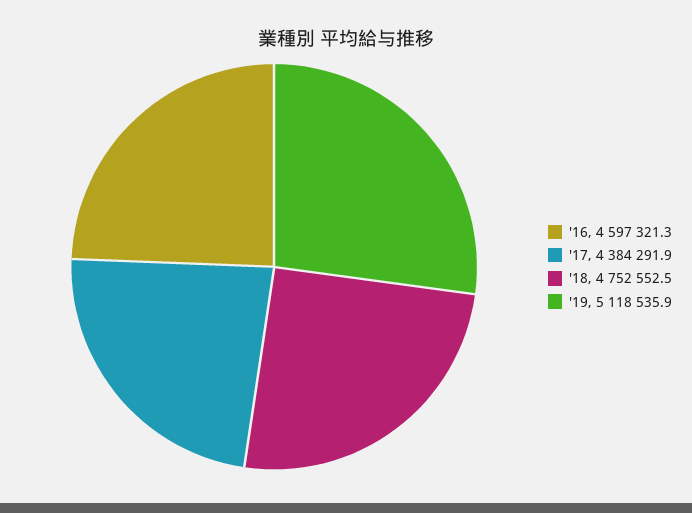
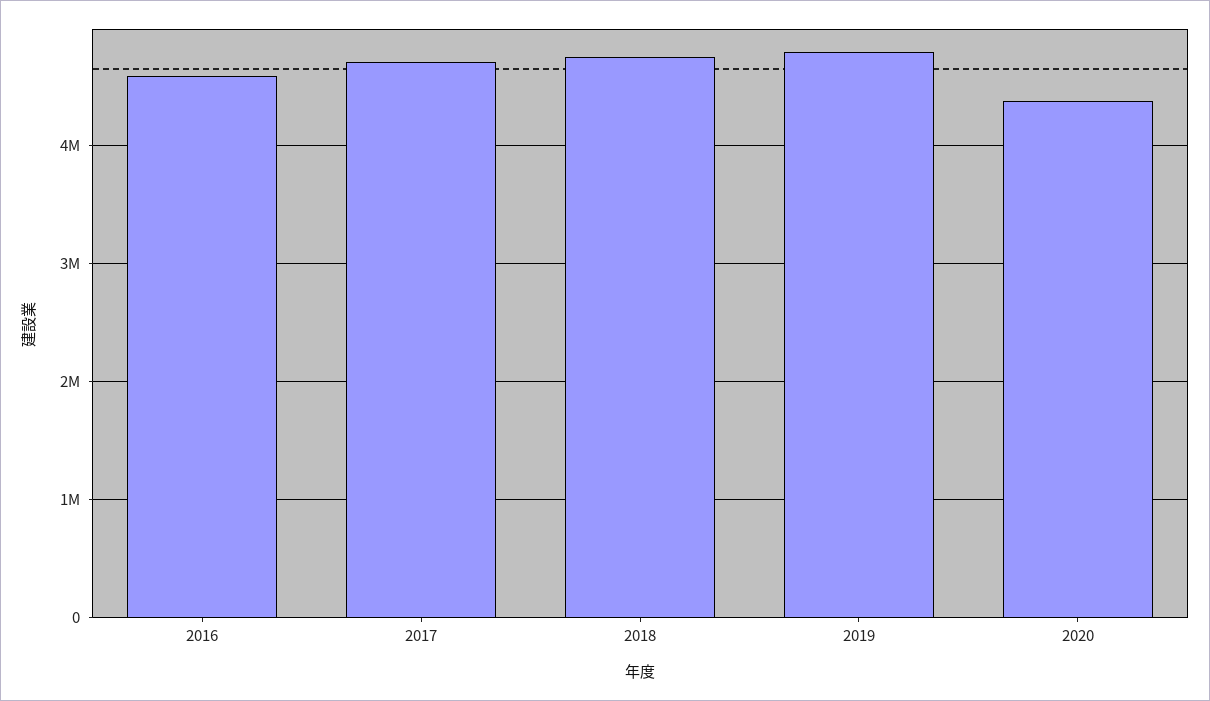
'17: 4384291.9 -> 4700000
'19: 5118535.9 -> 4800000
2020: none -> 4400000

